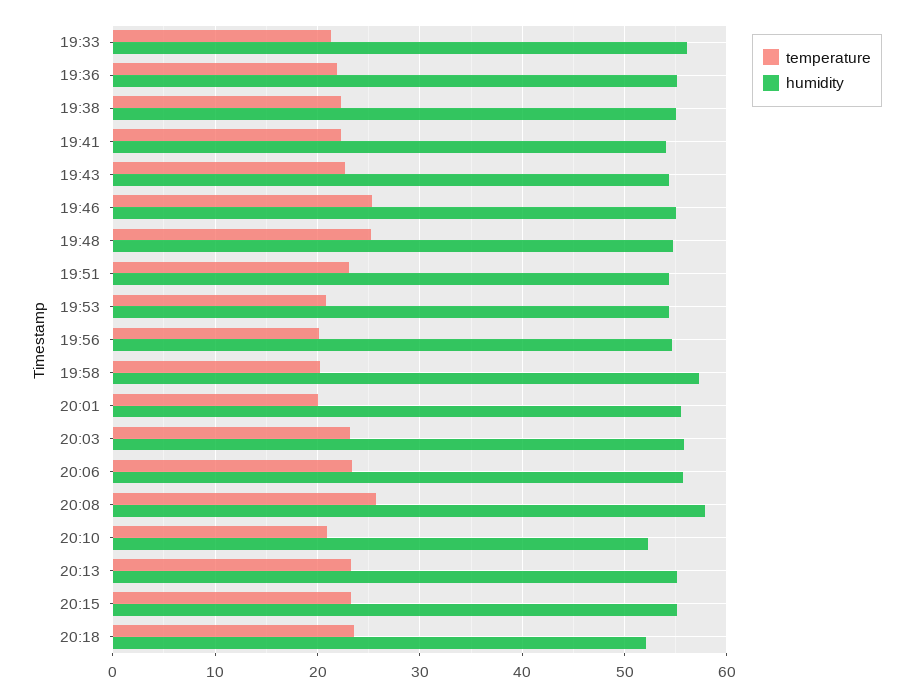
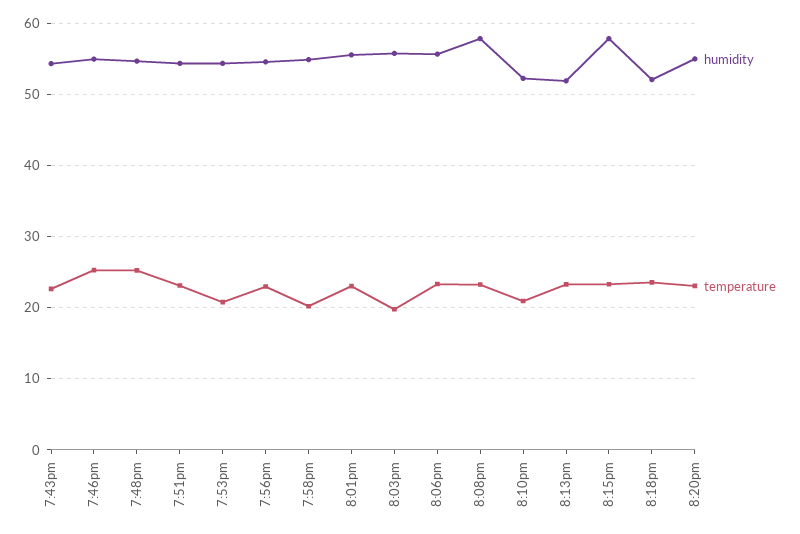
temperature, 19:33: 21 -> none
humidity, 19:33: 56 -> none
temperature, 19:36: 22 -> none
humidity, 19:36: 55 -> none
temperature, 19:38: 22 -> none
humidity, 19:38: 55 -> none
temperature, 19:41: 22 -> none
humidity, 19:41: 54 -> none
temperature, 19:56: 20 -> 23
humidity, 19:58: 57 -> 55
temperature, 20:01: 20 -> 23
temperature, 20:03: 23 -> 20
temperature, 20:08: 26 -> 23
humidity, 20:13: 55 -> 52
humidity, 20:15: 55 -> 58
humidity, 8:20pm: none -> 55
temperature, 8:20pm: none -> 23

